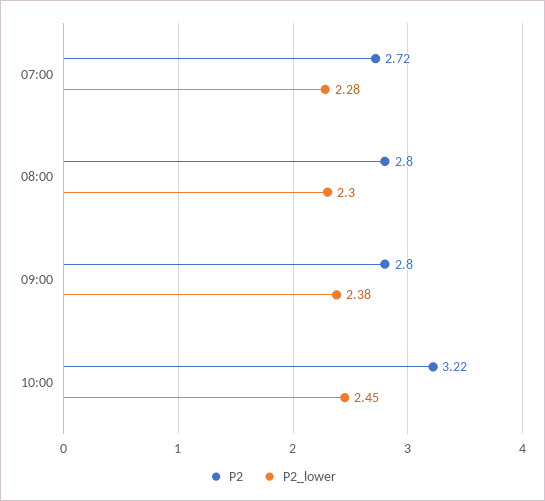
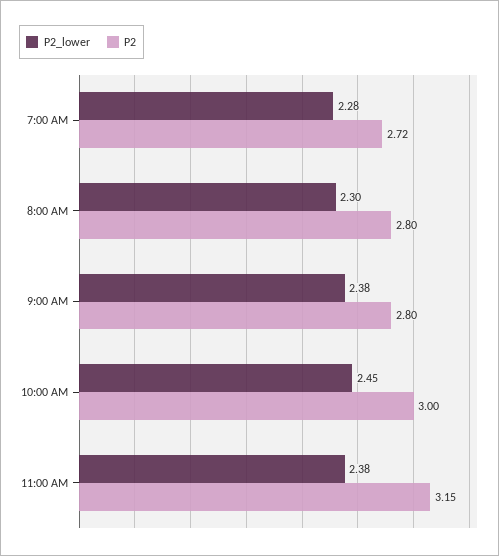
P2, 10:00: 3.22 -> 3
P2_lower, 11:00 AM: none -> 2.38
P2, 11:00 AM: none -> 3.15

